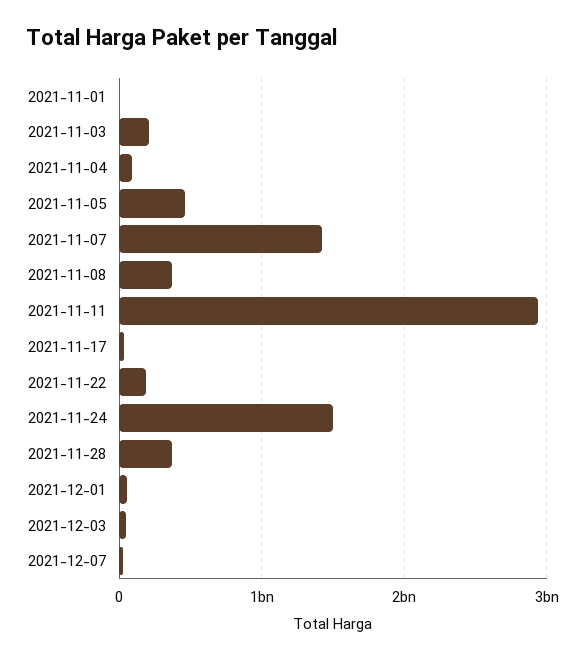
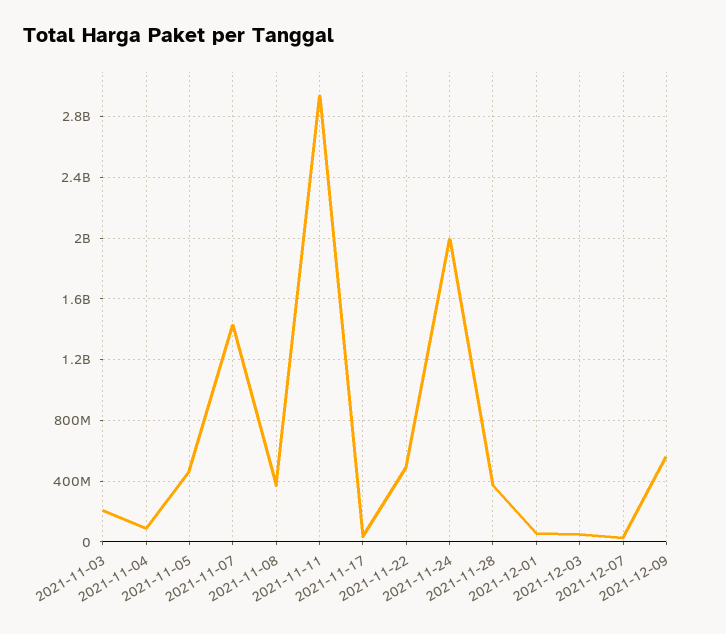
2021-11-01: 0 -> none
2021-11-22: 200000000 -> 500000000
2021-11-24: 1500000000 -> 2000000000
2021-12-09: none -> 550000000

